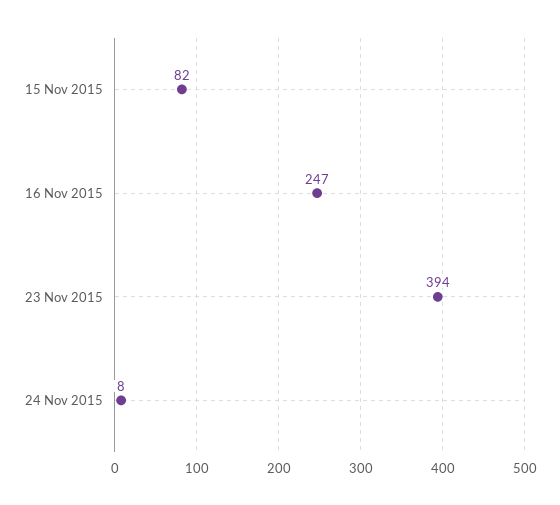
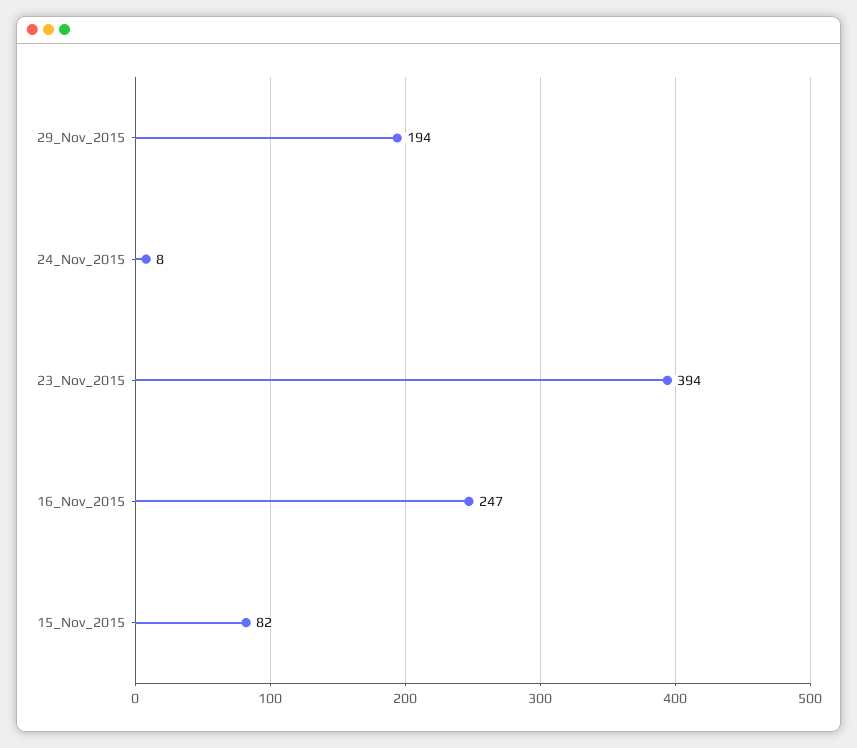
29_Nov_2015: none -> 194

